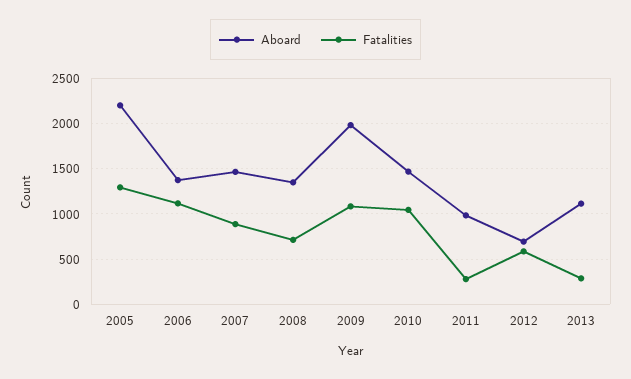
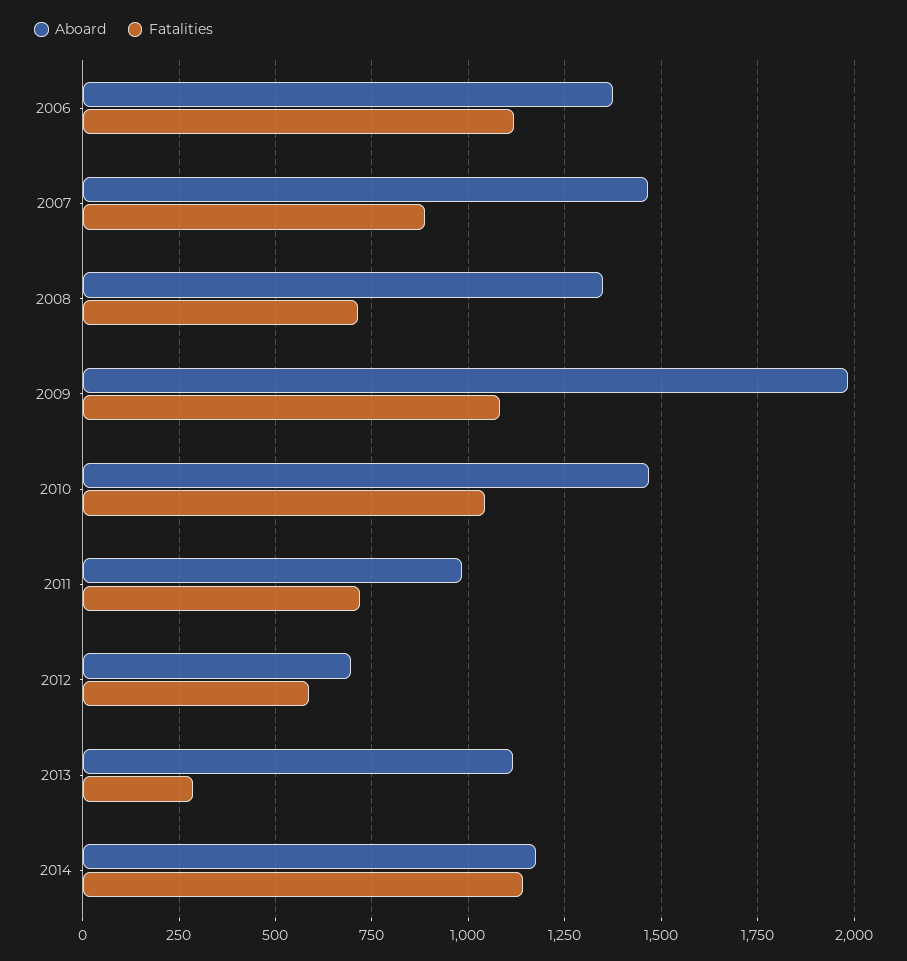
Aboard, 2005: 2200 -> none
Fatalities, 2005: 1300 -> none
Fatalities, 2011: 300 -> 725
Aboard, 2014: none -> 1175
Fatalities, 2014: none -> 1150

